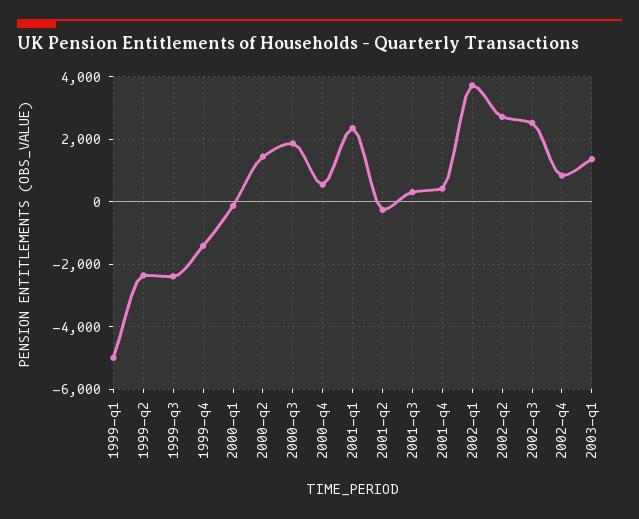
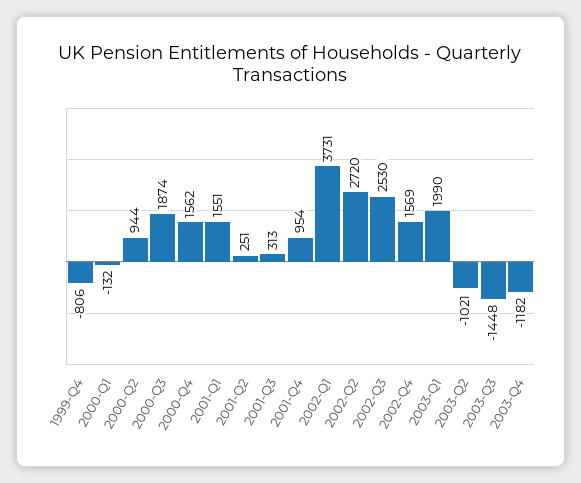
1999-q1: -5000 -> none
1999-q2: -2400 -> none
1999-q3: -2400 -> none
1999-q4: -1400 -> -806
2000-q2: 1400 -> 944
2000-q4: 600 -> 1562
2001-q1: 2400 -> 1551
2001-q2: -200 -> 251
2001-q4: 400 -> 954
2002-q4: 800 -> 1569
2003-q1: 1400 -> 1990
2003-Q2: none -> -1021
2003-Q3: none -> -1448
2003-Q4: none -> -1182

